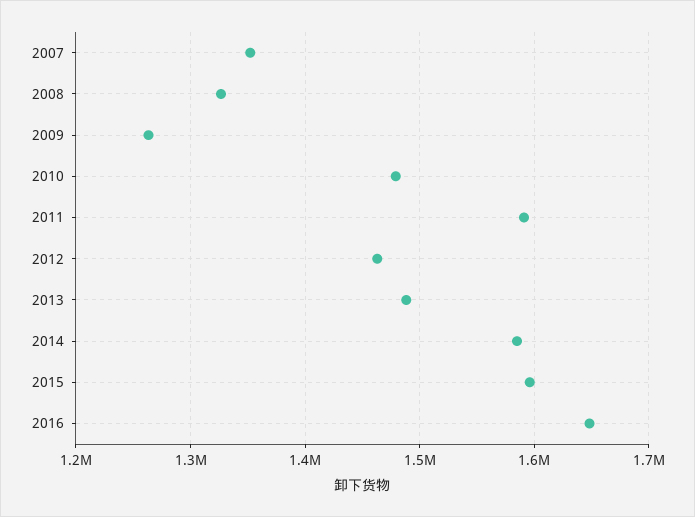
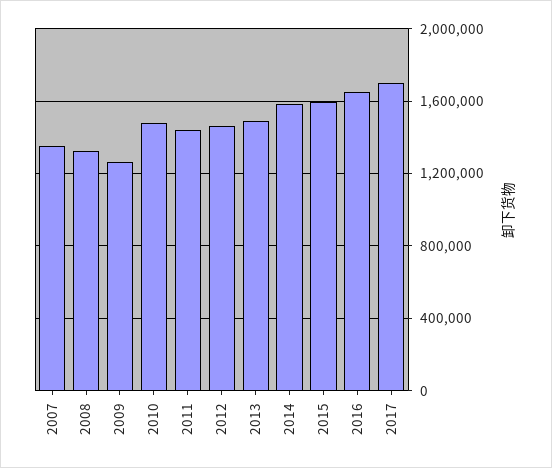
2011: 1590000 -> 1450000
2017: none -> 1700000

